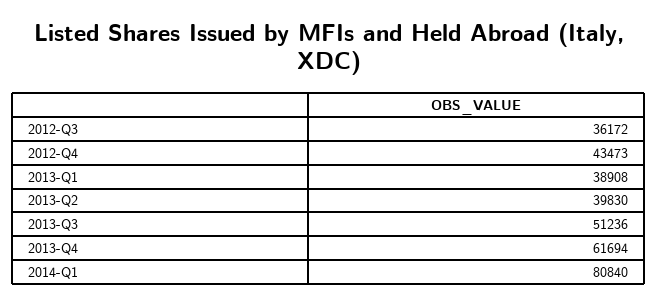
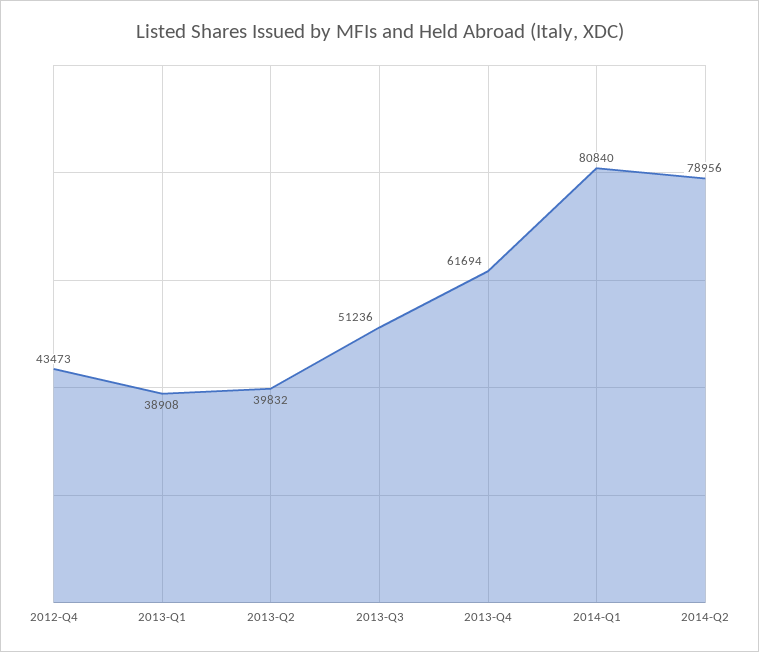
2012-Q3: 36172 -> none
2013-Q2: 39830 -> 39832
2014-Q2: none -> 78956

